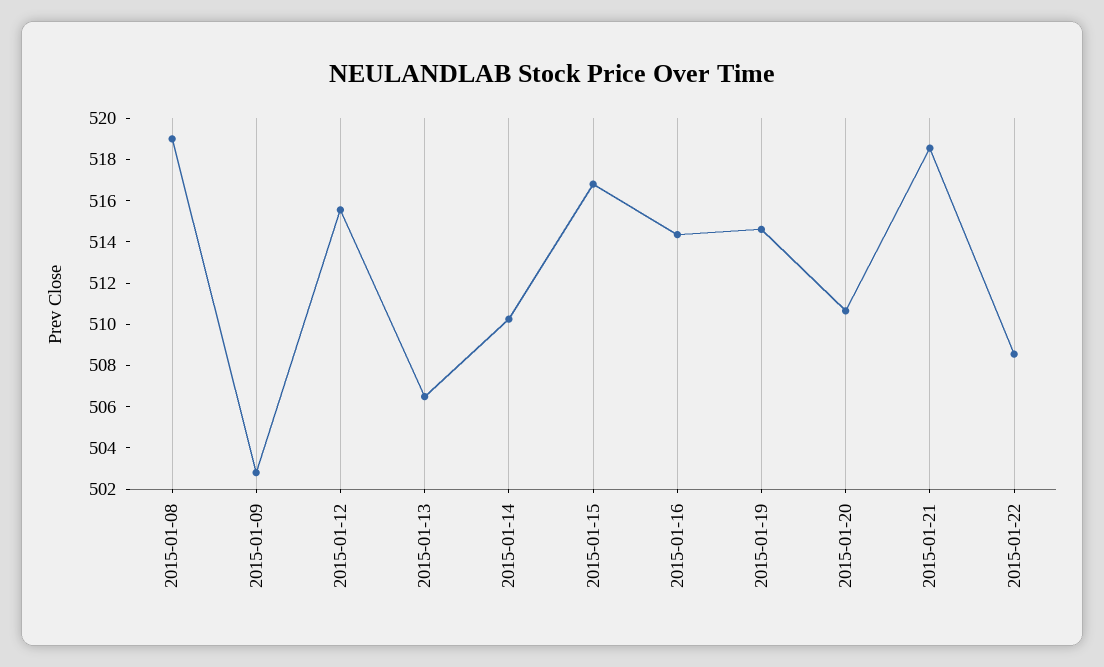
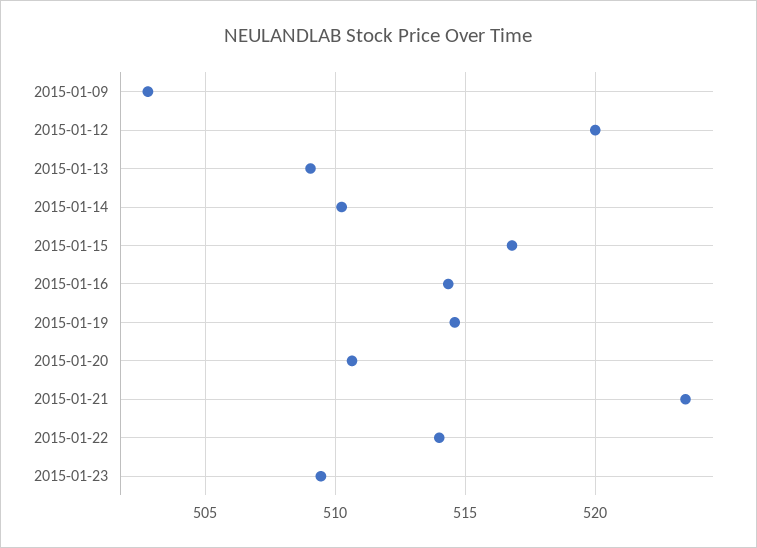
2015-01-08: 519 -> none
2015-01-12: 515.5 -> 520
2015-01-13: 506.5 -> 509
2015-01-21: 518.5 -> 523.5
2015-01-22: 508.5 -> 514
2015-01-23: none -> 509.5

